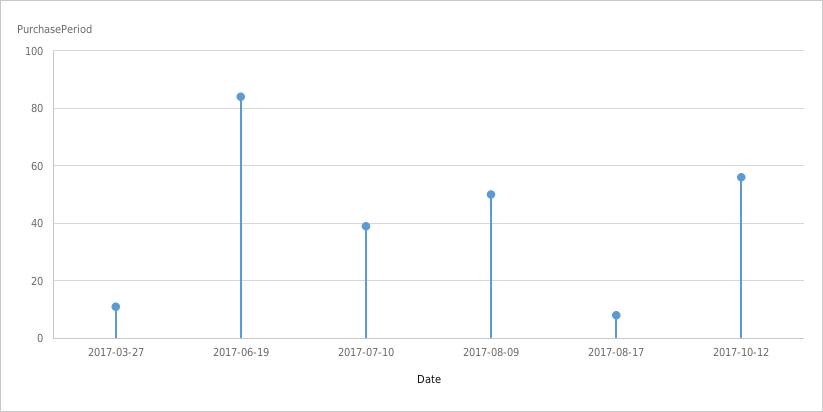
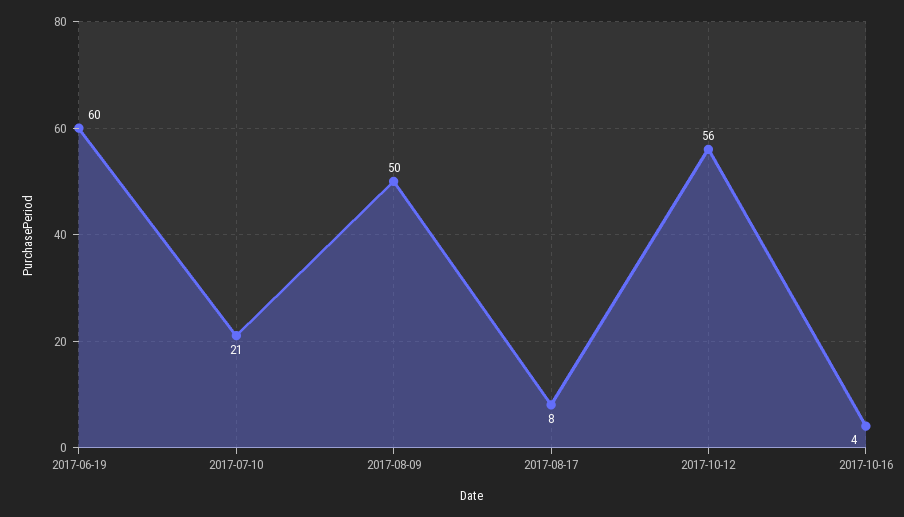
2017-03-27: 10 -> none
2017-06-19: 85 -> 60
2017-07-10: 40 -> 21
2017-10-16: none -> 4

